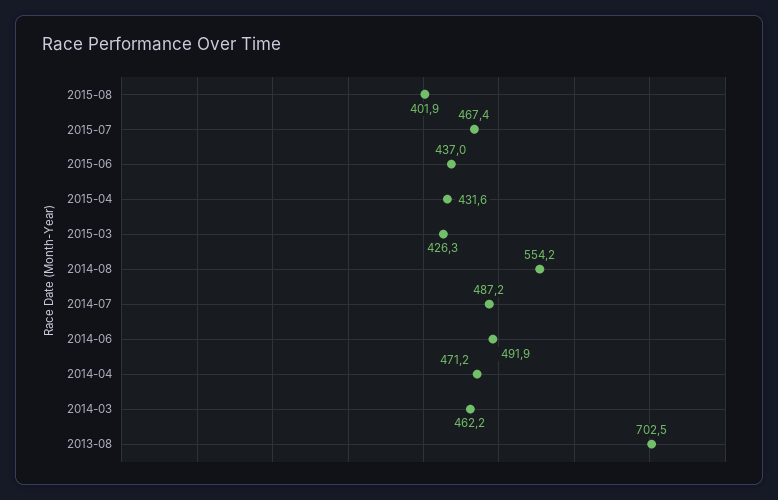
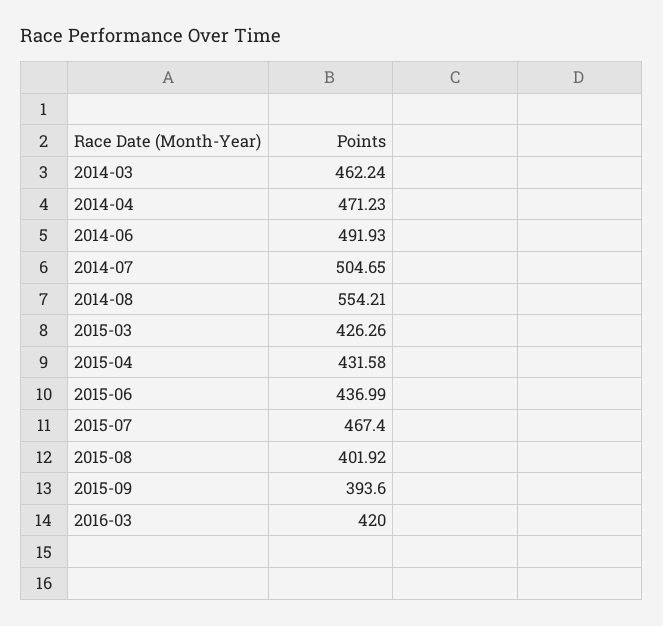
2014-07: 487.2 -> 504.65
2013-08: 702.5 -> none
2015-09: none -> 393.6
2016-03: none -> 420

